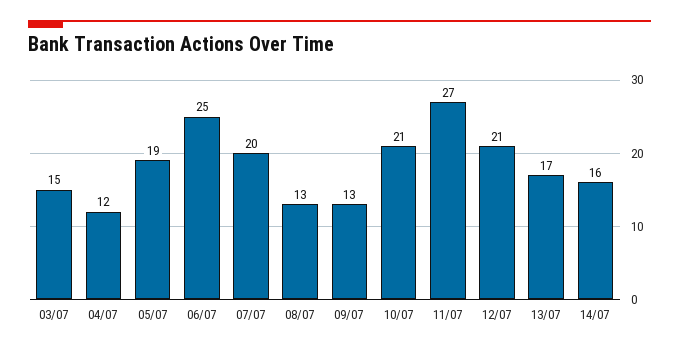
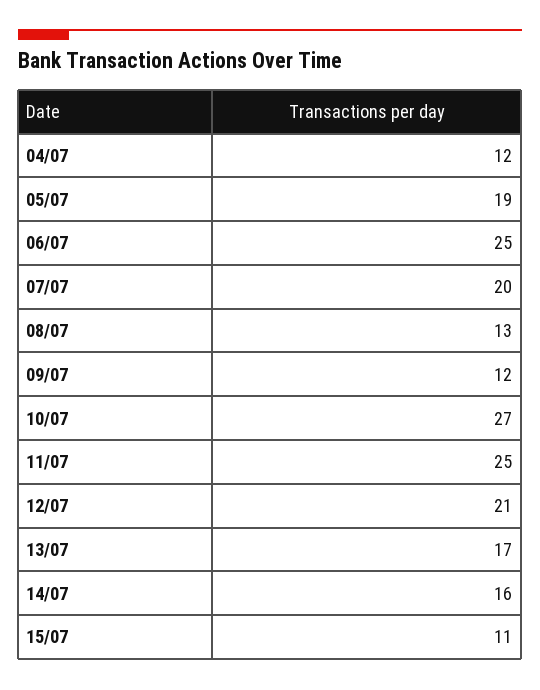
03/07: 15 -> none
09/07: 13 -> 12
10/07: 21 -> 27
11/07: 27 -> 25
15/07: none -> 11

